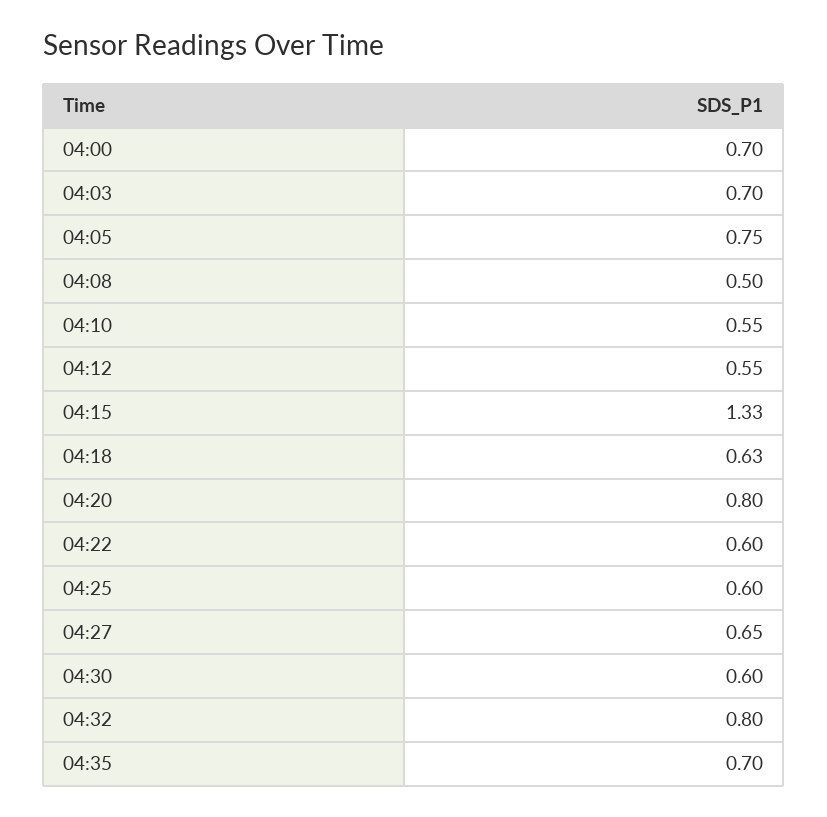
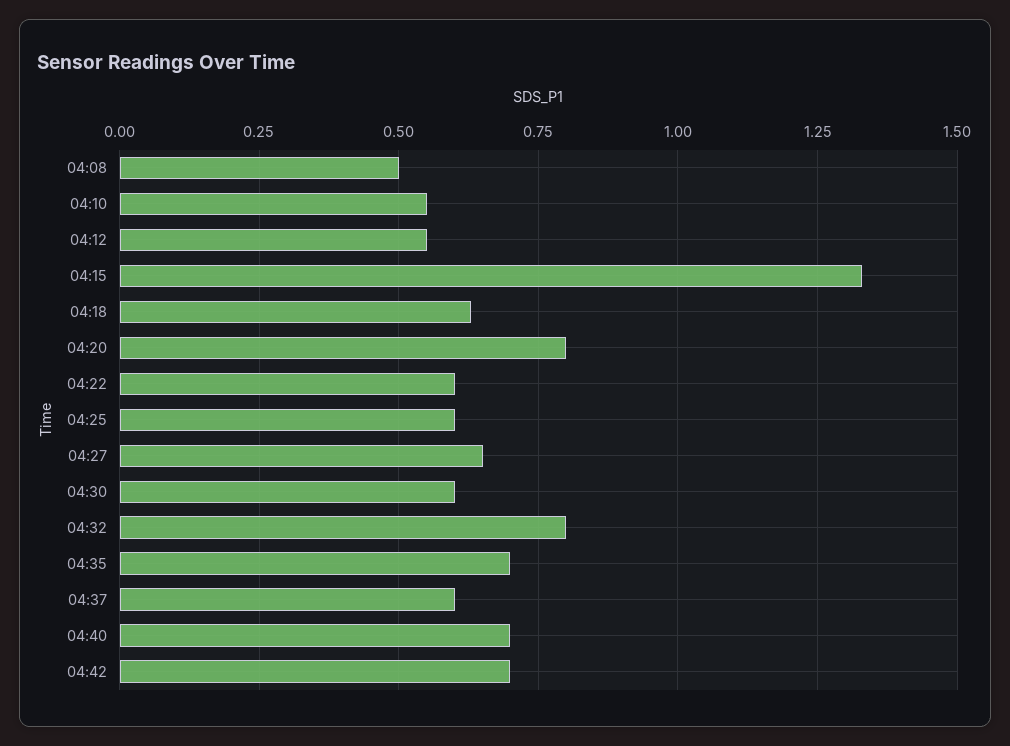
04:00: 0.7 -> none
04:03: 0.7 -> none
04:05: 0.75 -> none
04:37: none -> 0.6
04:40: none -> 0.7
04:42: none -> 0.7

